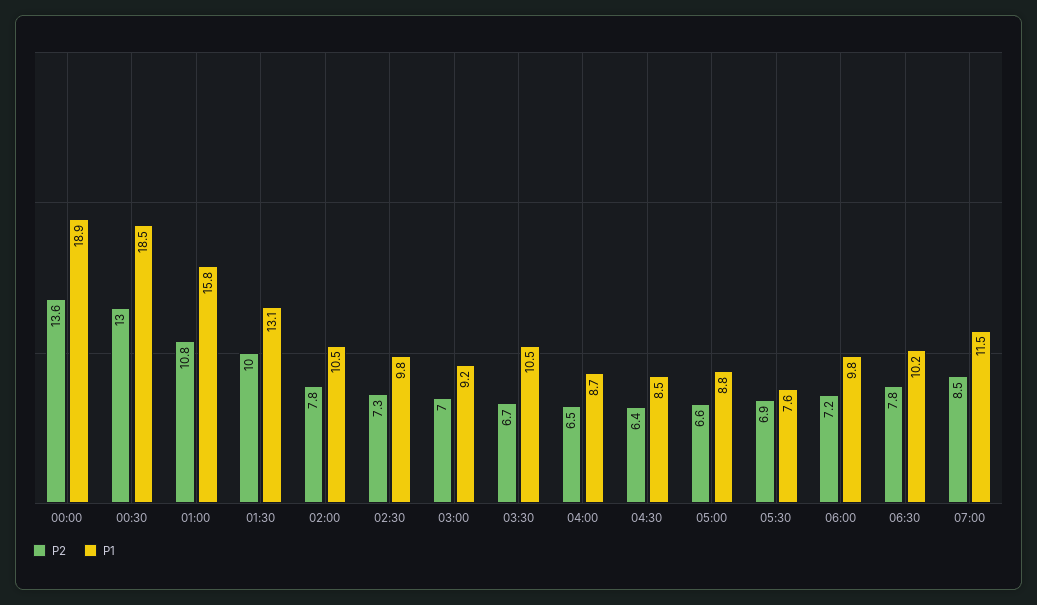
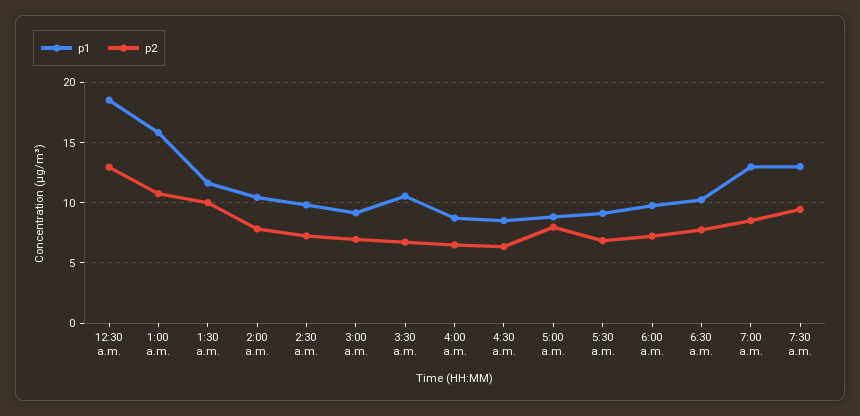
P2, 00:00: 13.6 -> none
P1, 00:00: 18.9 -> none
P1, 01:30: 13.1 -> 11.5
P2, 05:00: 6.6 -> 8
P1, 05:30: 7.6 -> 9
P1, 07:00: 11.5 -> 13
P1, 7:30 a.m.: none -> 13
P2, 7:30 a.m.: none -> 9.5

